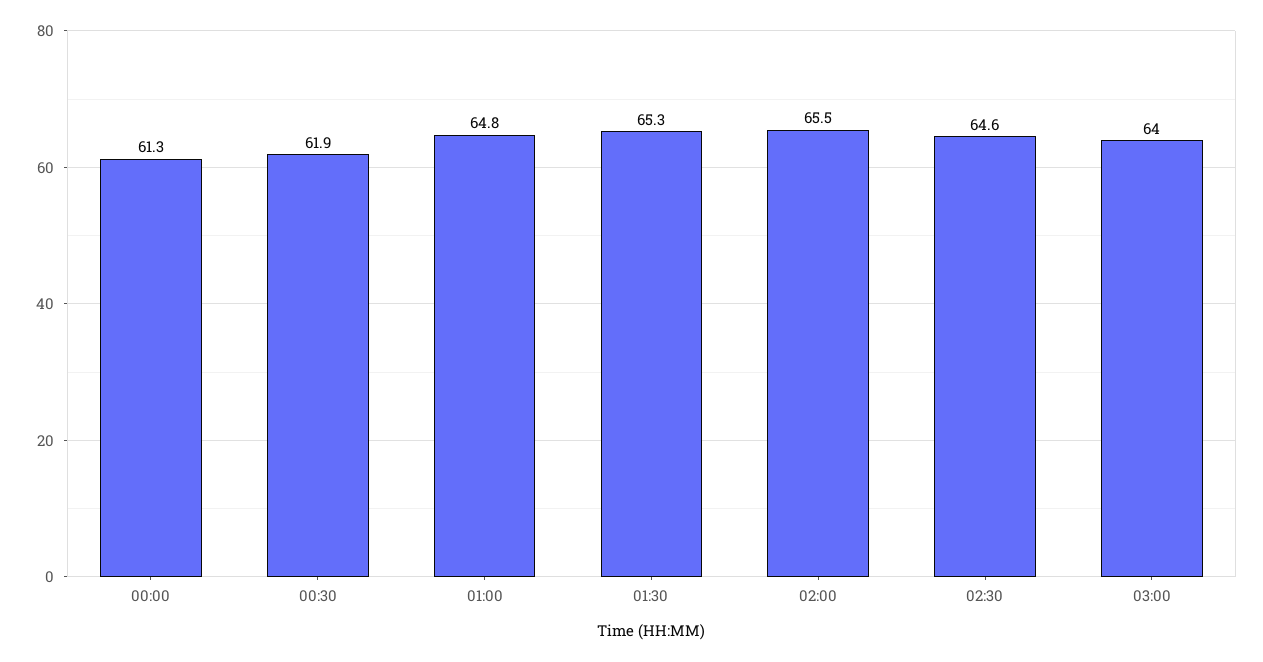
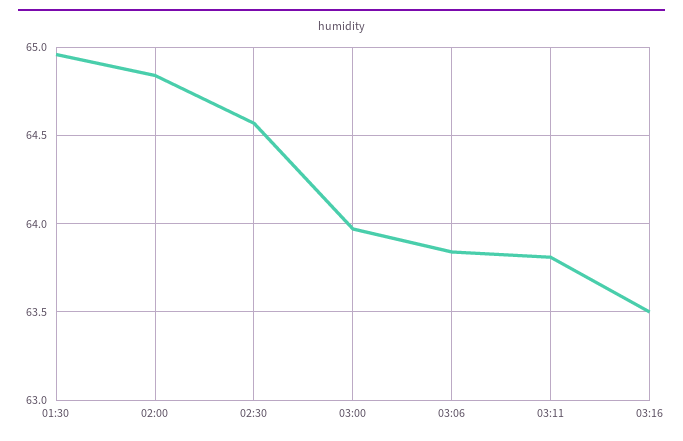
00:00: 61.3 -> none
00:30: 61.9 -> none
01:00: 64.8 -> none
01:30: 65.3 -> 64.95
02:00: 65.5 -> 64.85
03:06: none -> 63.85
03:11: none -> 63.8
03:16: none -> 63.5

